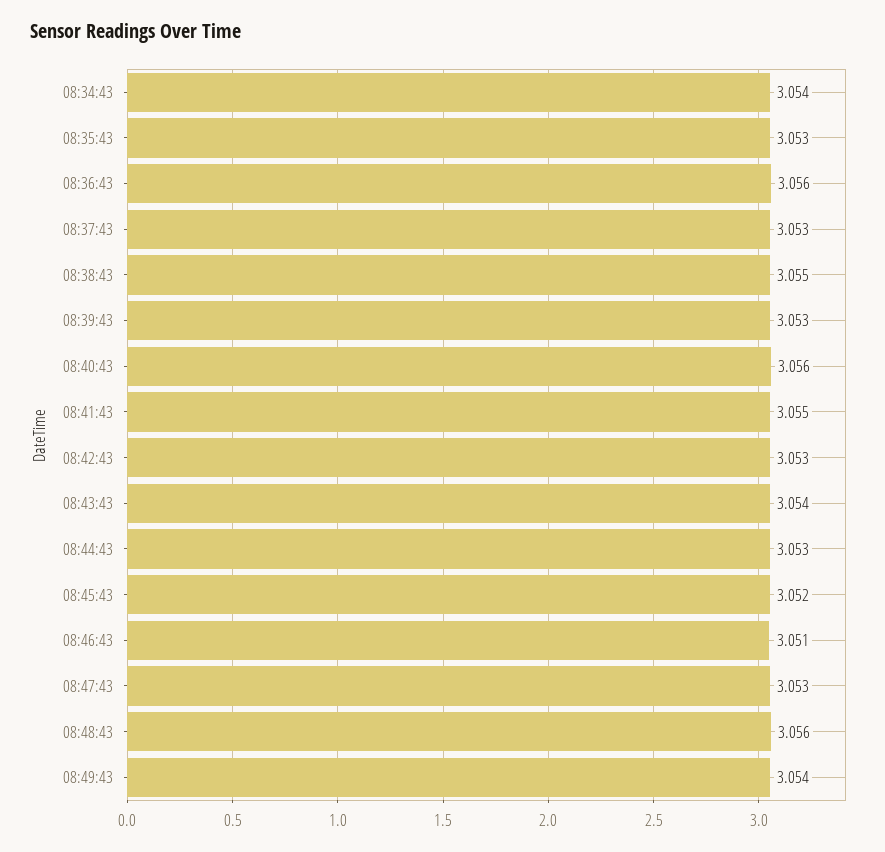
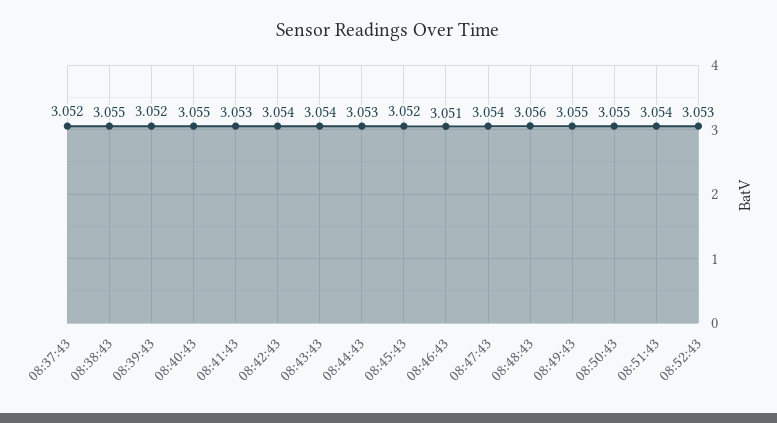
08:34:43: 3.054 -> none
08:35:43: 3.053 -> none
08:36:43: 3.056 -> none
08:37:43: 3.053 -> 3.052
08:39:43: 3.053 -> 3.052
08:40:43: 3.056 -> 3.055
08:41:43: 3.055 -> 3.053
08:42:43: 3.053 -> 3.054
08:47:43: 3.053 -> 3.054
08:49:43: 3.054 -> 3.055
08:50:43: none -> 3.055
08:51:43: none -> 3.054
08:52:43: none -> 3.053

